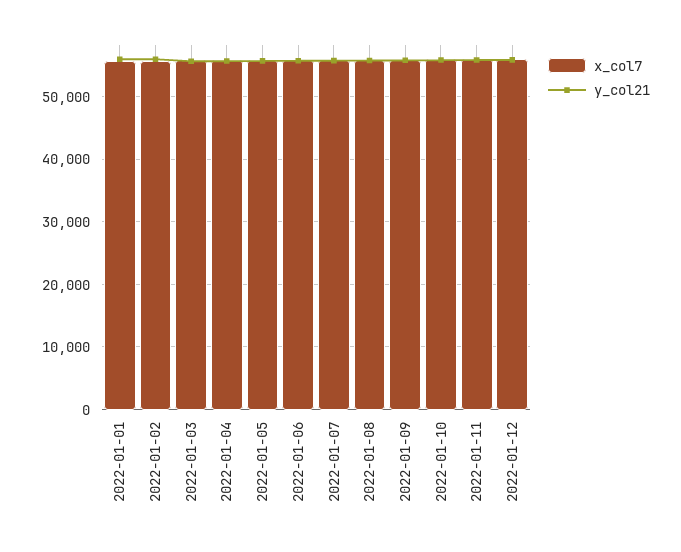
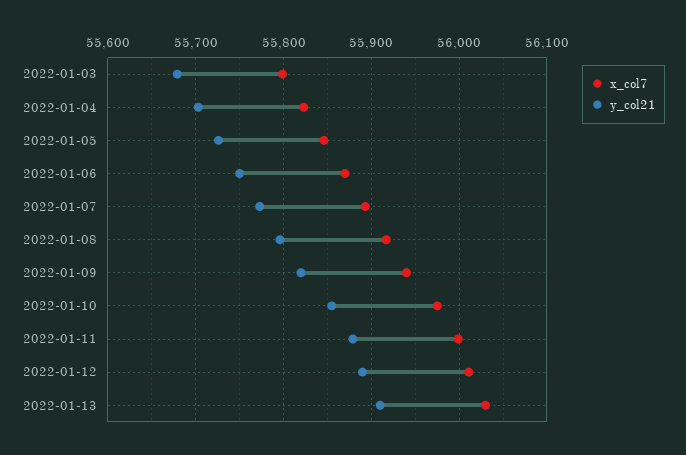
x_col7, 2022-01-01: 56000 -> none
y_col21, 2022-01-01: 56000 -> none
x_col7, 2022-01-02: 56000 -> none
y_col21, 2022-01-02: 56000 -> none
x_col7, 2022-01-13: none -> 56030
y_col21, 2022-01-13: none -> 55910

